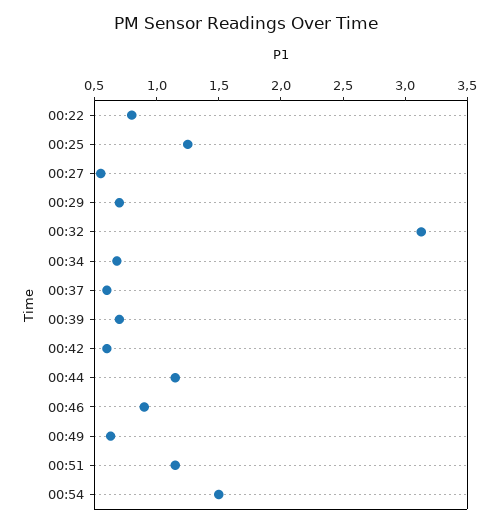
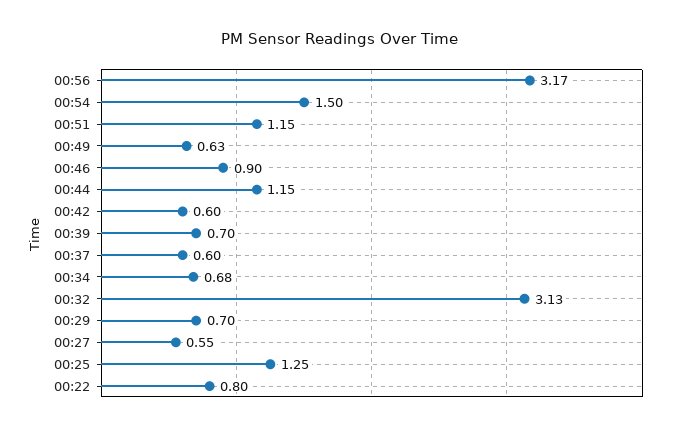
00:56: none -> 3.17

